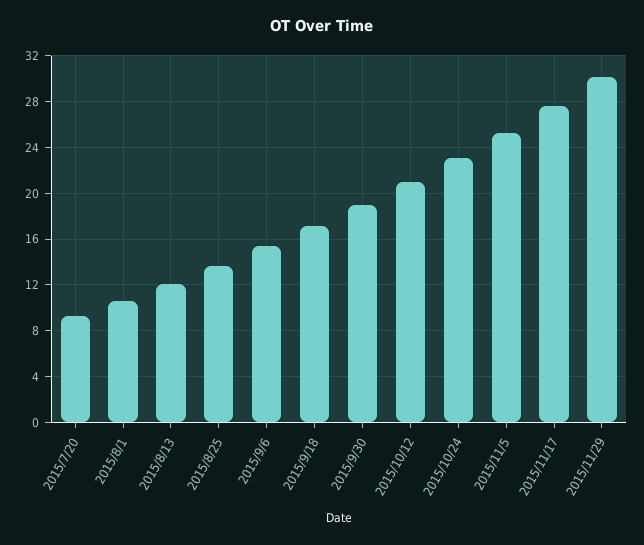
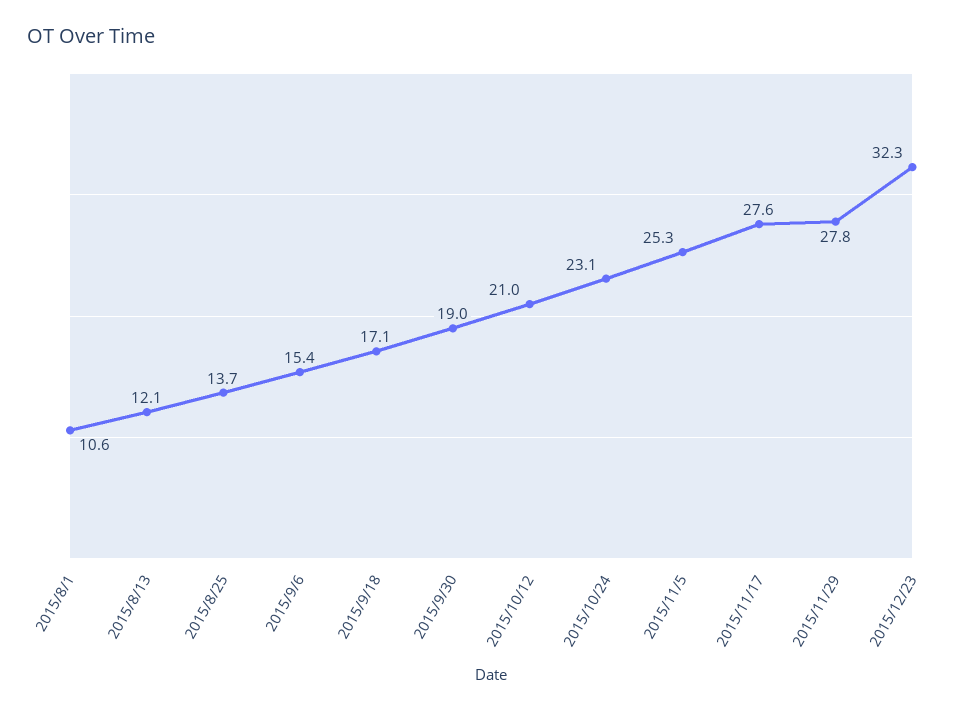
2015/7/20: 9 -> none
2015/11/29: 30 -> 27.8
2015/12/23: none -> 32.3

